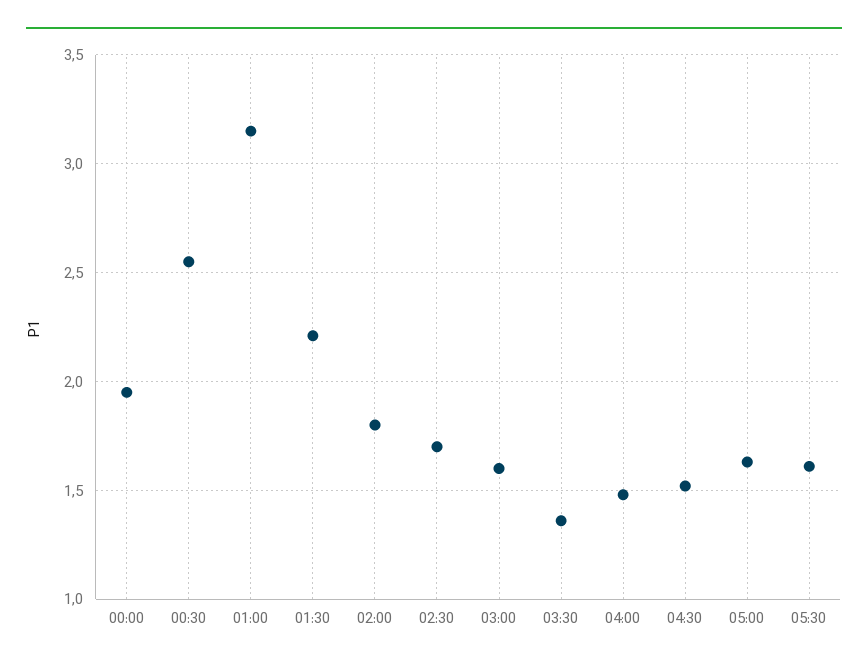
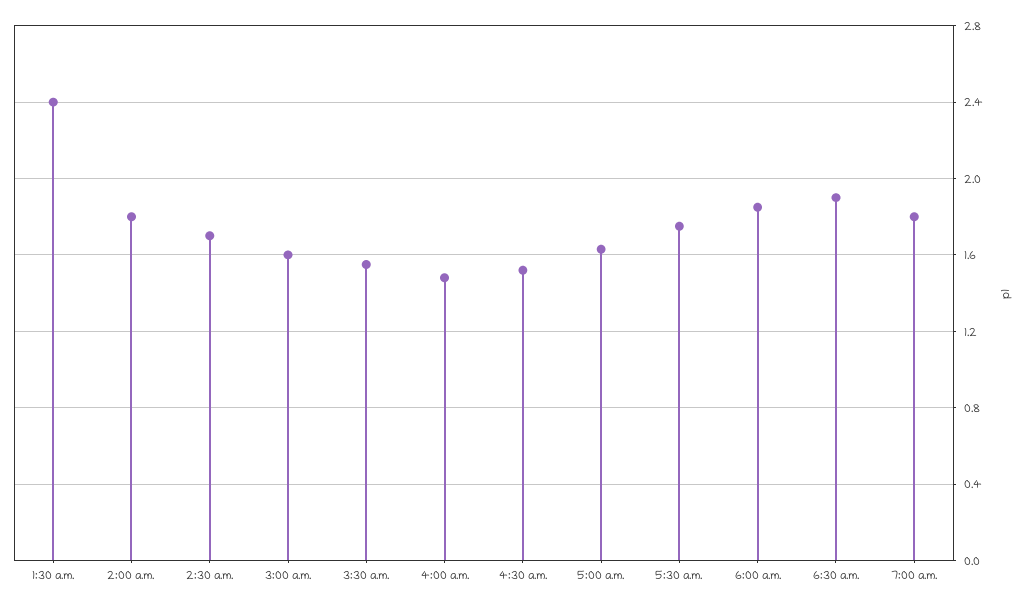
00:00: 1.95 -> none
00:30: 2.55 -> none
01:00: 3.15 -> none
01:30: 2.2 -> 2.4
03:30: 1.35 -> 1.55
05:30: 1.6 -> 1.75
6:00 a.m.: none -> 1.85
6:30 a.m.: none -> 1.9
7:00 a.m.: none -> 1.8

